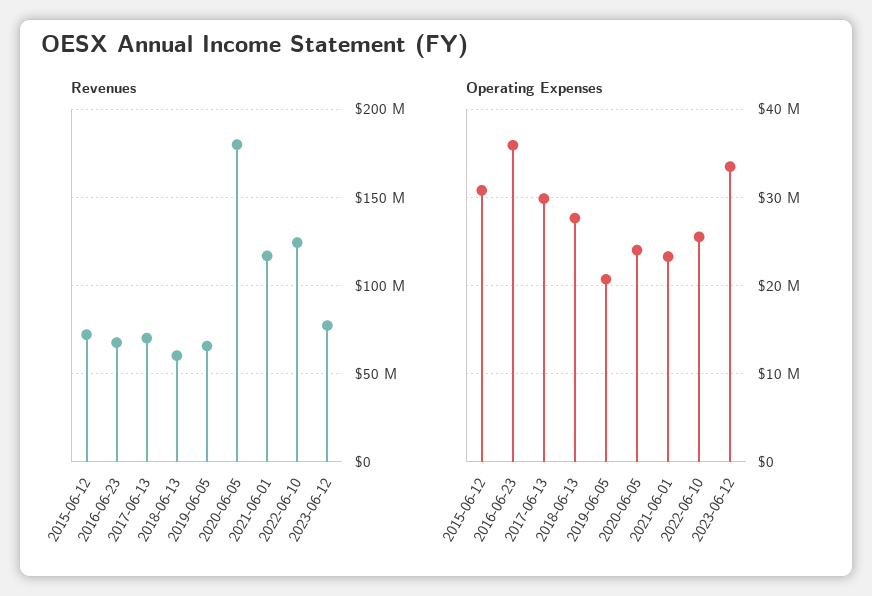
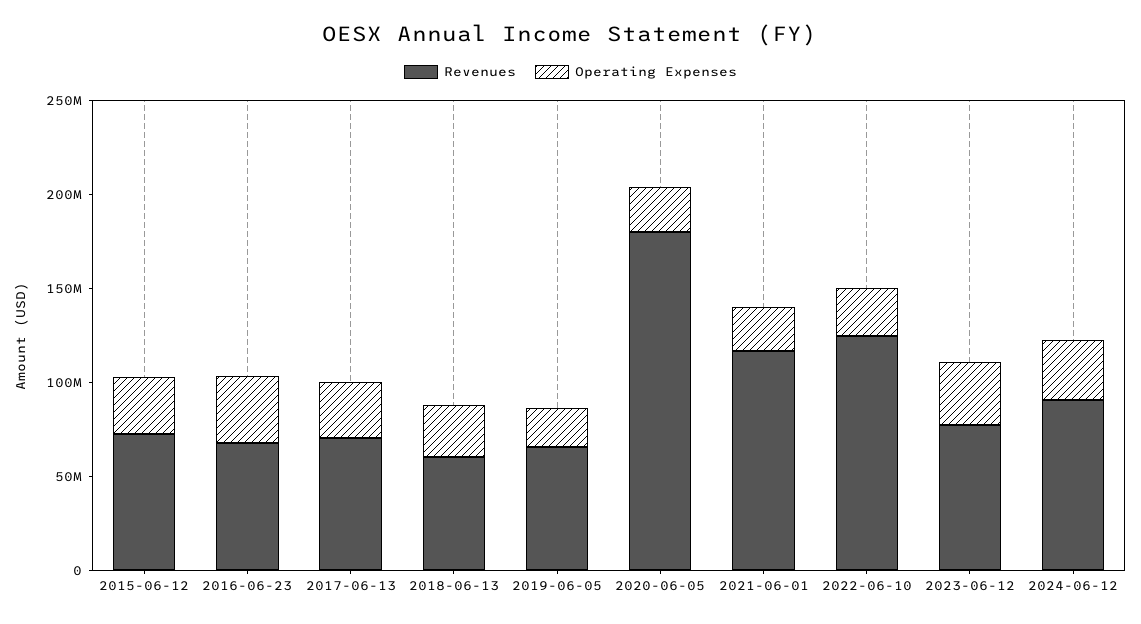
Revenues, 2024-06-12: none -> 90000000
Operating Expenses, 2024-06-12: none -> 30000000

